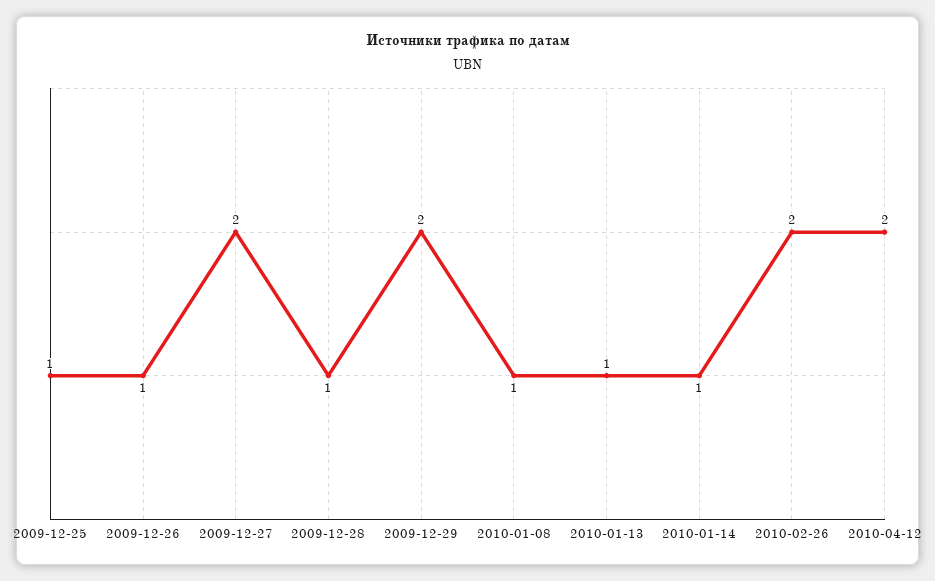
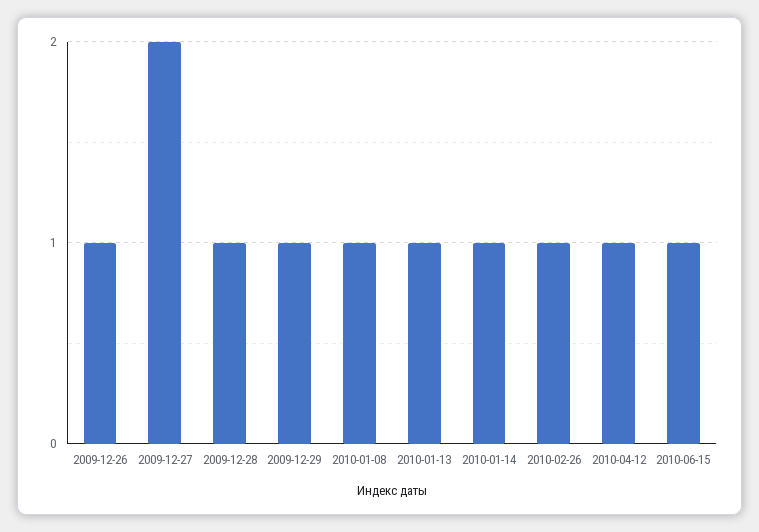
2009-12-25: 1 -> none
2009-12-29: 2 -> 1
2010-02-26: 2 -> 1
2010-04-12: 2 -> 1
2010-06-15: none -> 1

